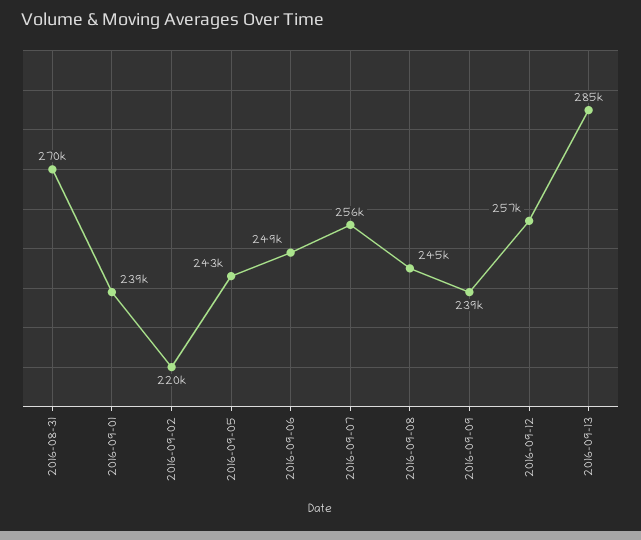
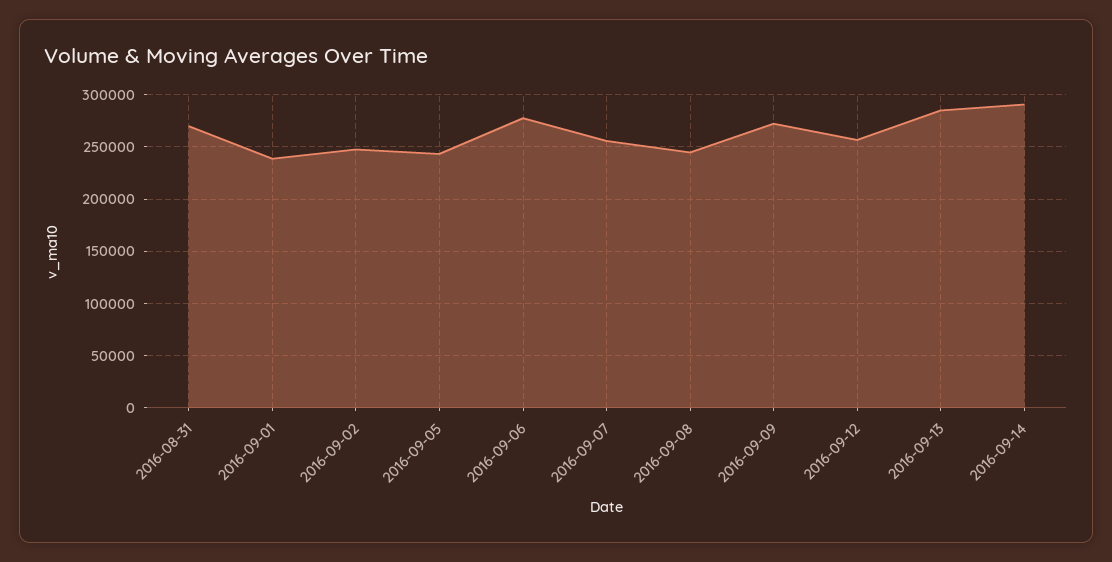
2016-09-02: 220000 -> 250000
2016-09-06: 249000 -> 280000
2016-09-09: 239000 -> 270000
2016-09-14: none -> 290000

